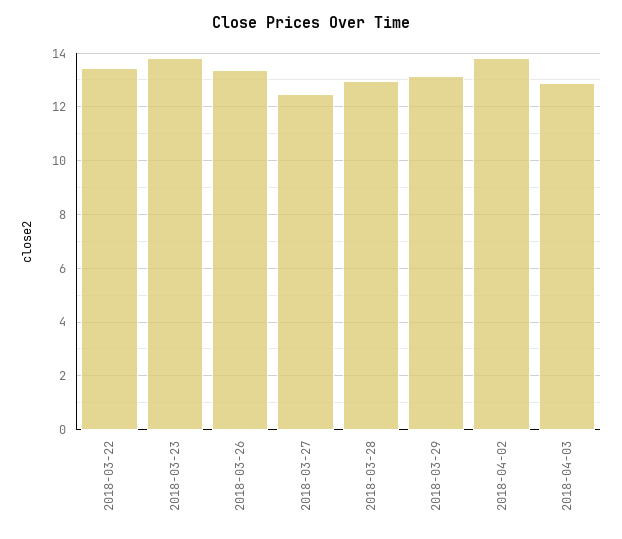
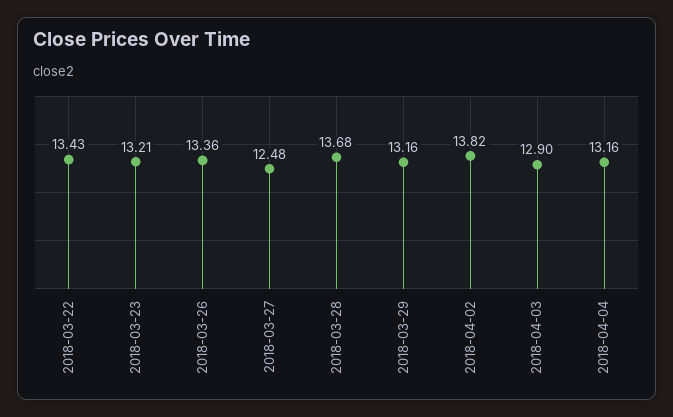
2018-03-23: 13.75 -> 13.21
2018-03-28: 13 -> 13.68
2018-04-04: none -> 13.16

